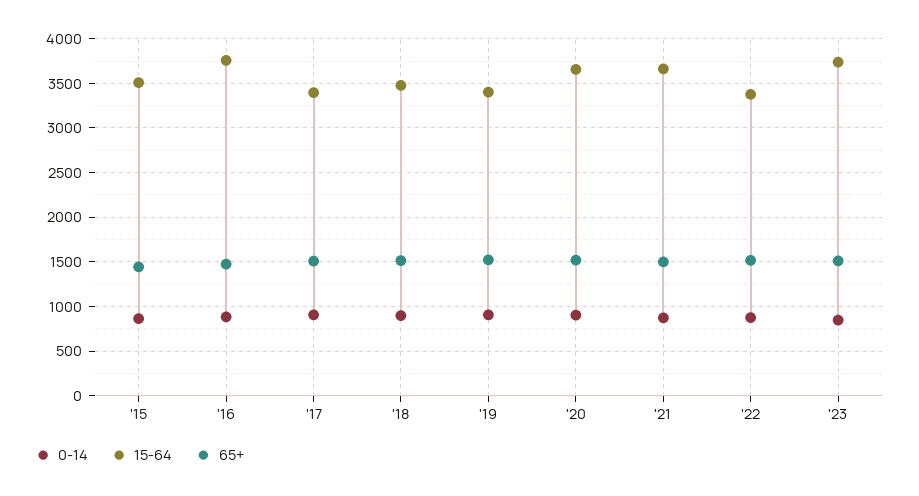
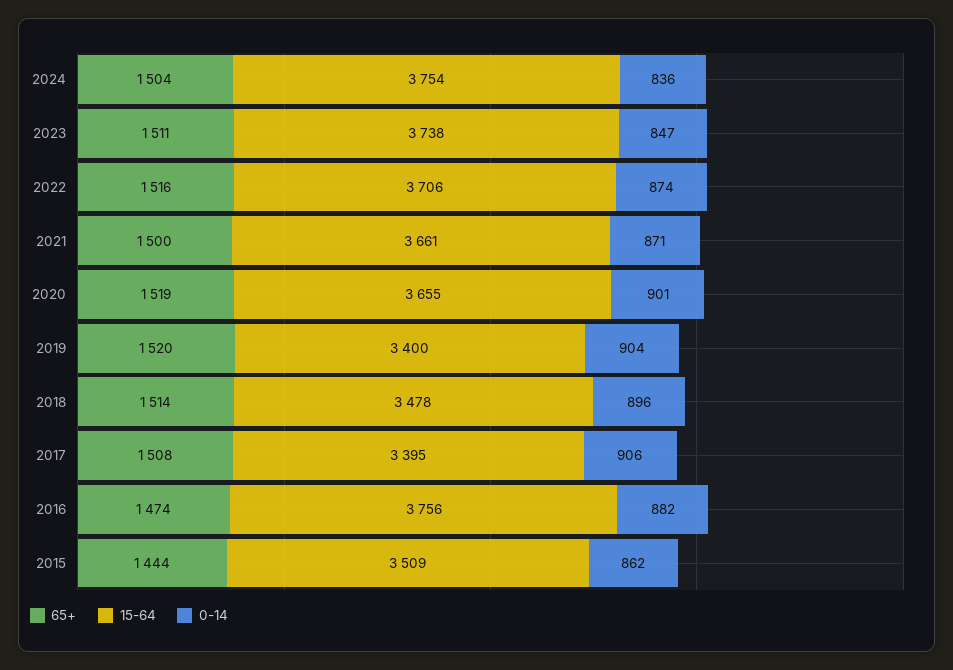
15-64, '22: 3400 -> 3706
65+, 2024: none -> 1504
15-64, 2024: none -> 3754
0-14, 2024: none -> 836

